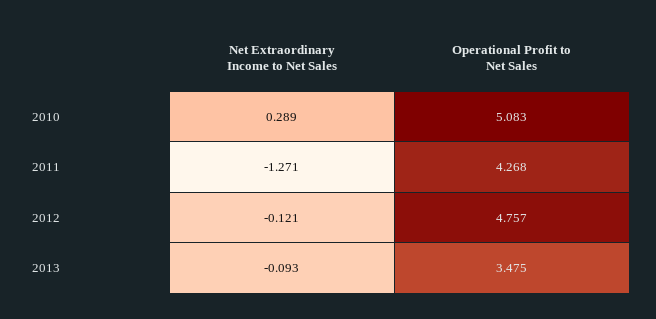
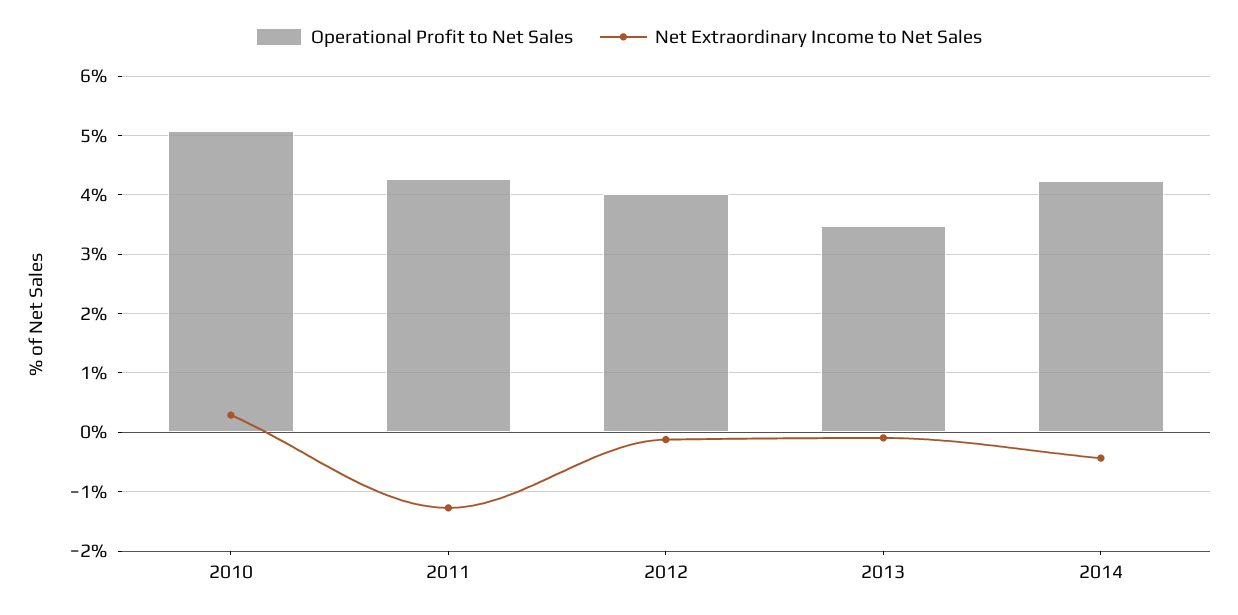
Operational Profit to Net Sales, 2012: 4.757 -> 4
Operational Profit to Net Sales, 2014: none -> 4.2
Net Extraordinary Income to Net Sales, 2014: none -> -0.4

